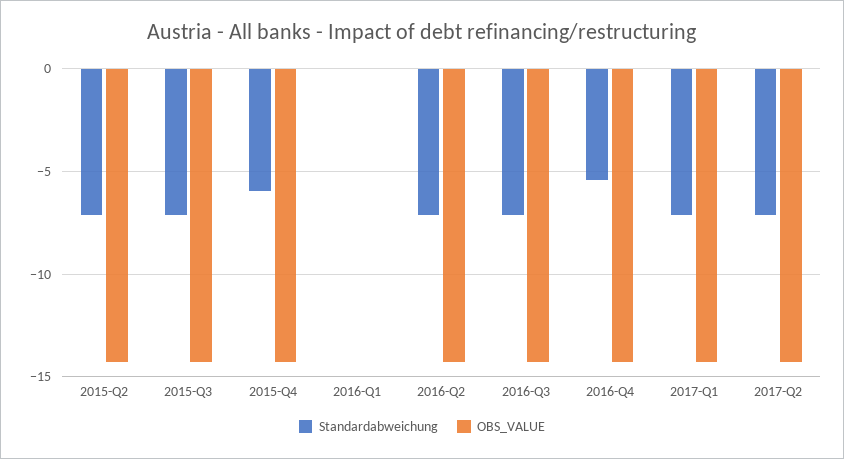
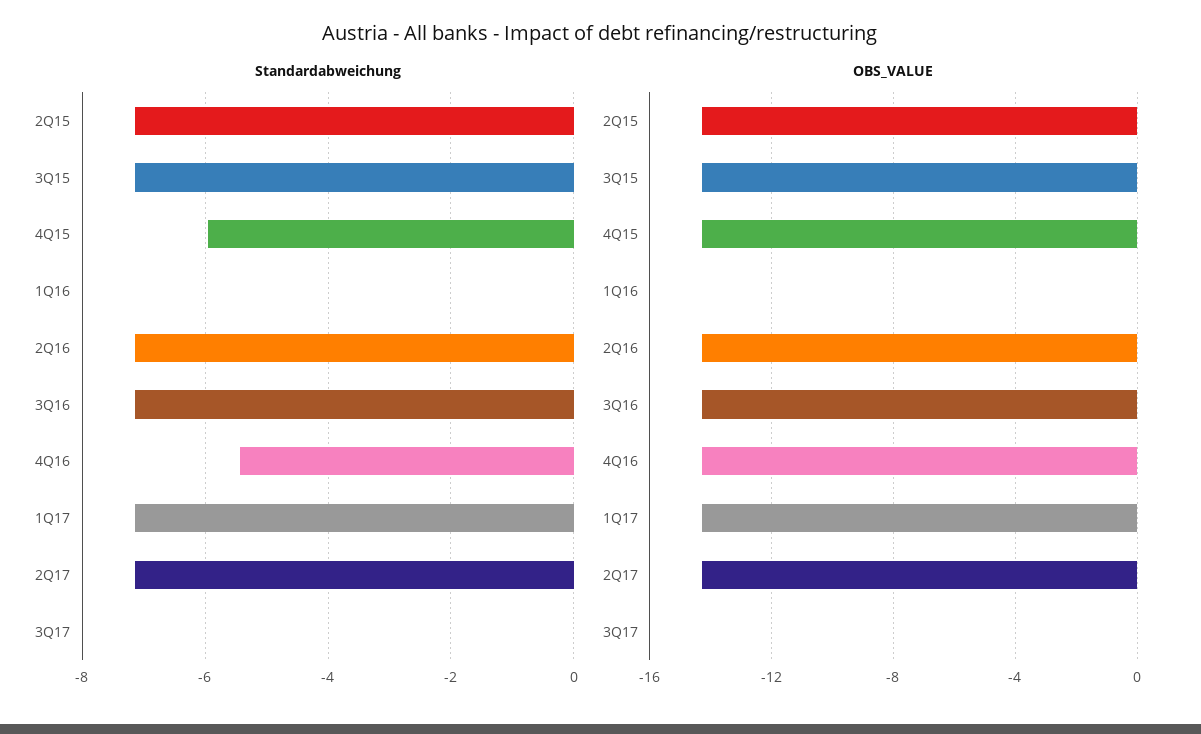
Standardabweichung, 3Q17: none -> 0
OBS_VALUE, 3Q17: none -> 0

